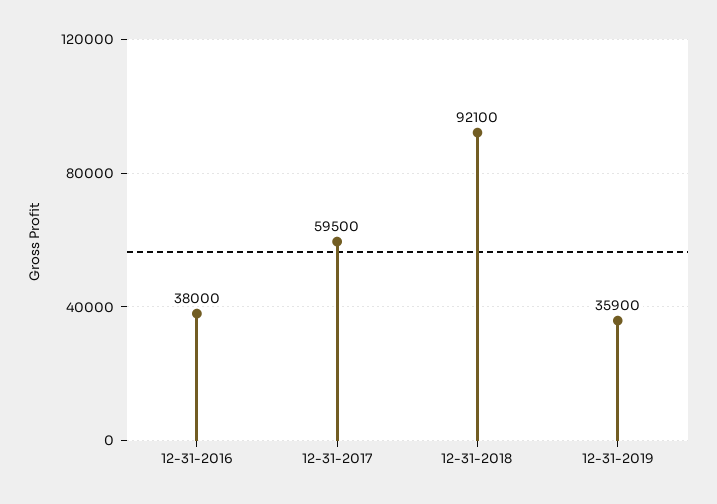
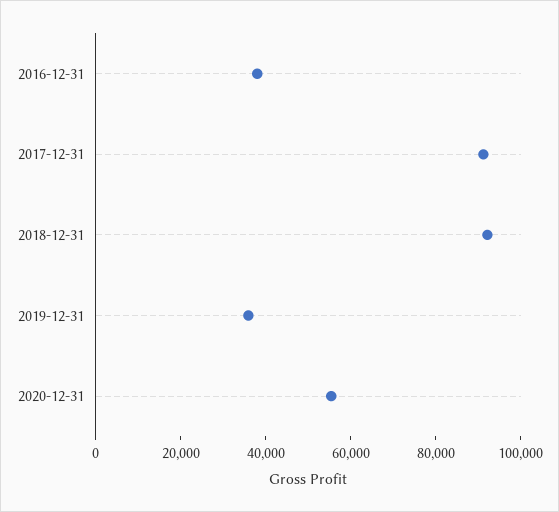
12-31-2017: 59500 -> 90000
2020-12-31: none -> 55000

